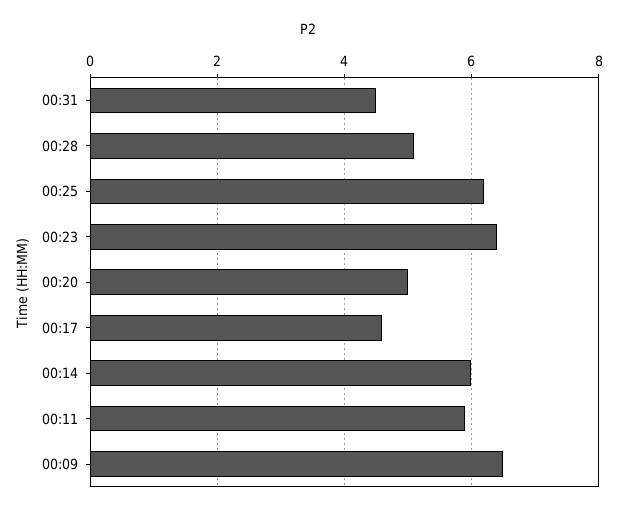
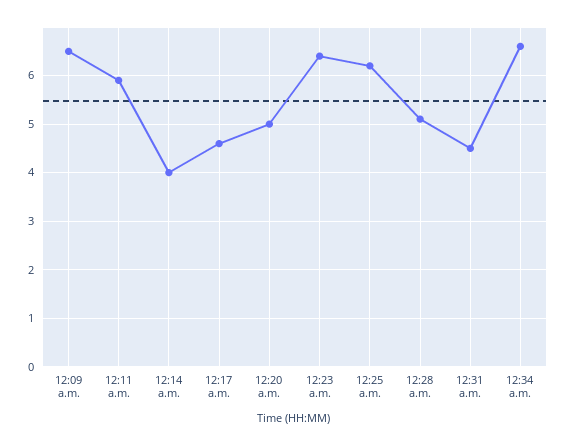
00:14: 6 -> 4
12:34 a.m.: none -> 6.5

